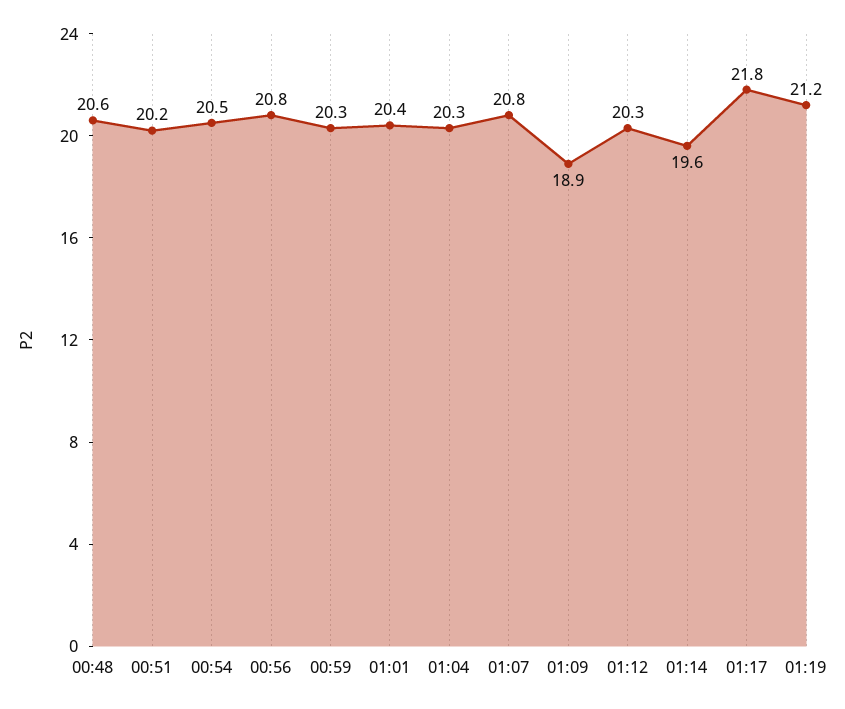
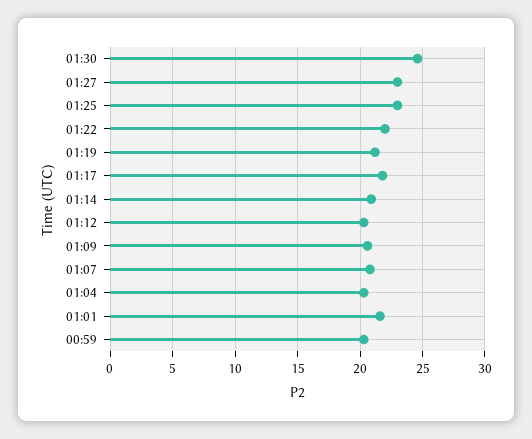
00:48: 20.6 -> none
00:51: 20.2 -> none
00:54: 20.5 -> none
00:56: 20.8 -> none
01:01: 20.4 -> 21.5
01:09: 18.9 -> 20.5
01:14: 19.6 -> 21
01:30: none -> 24.5
01:27: none -> 23
01:25: none -> 23
01:22: none -> 22

